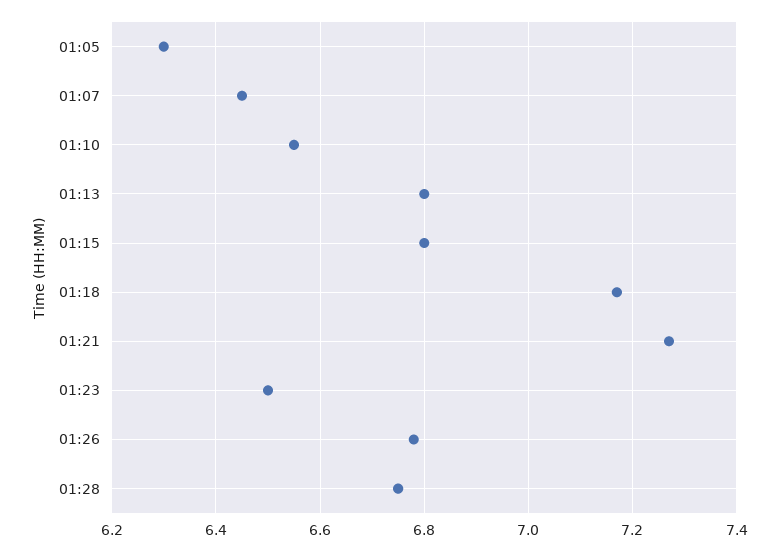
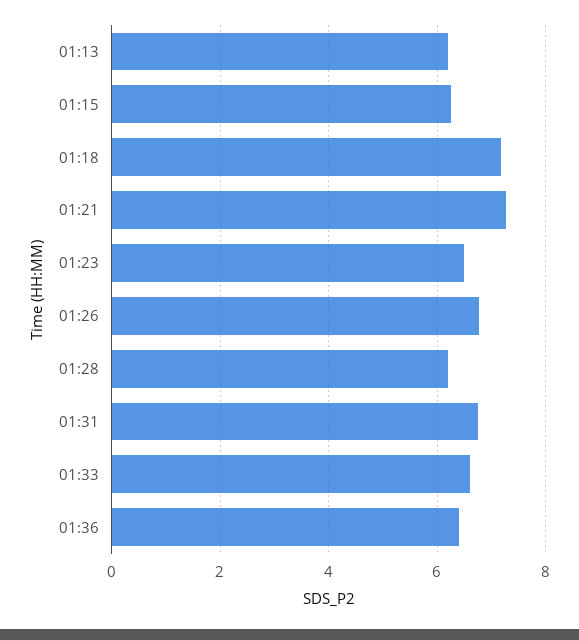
01:05: 6.3 -> none
01:07: 6.45 -> none
01:10: 6.55 -> none
01:13: 6.8 -> 6.2
01:15: 6.8 -> 6.2
01:28: 6.75 -> 6.2
01:31: none -> 6.8
01:33: none -> 6.6
01:36: none -> 6.4

